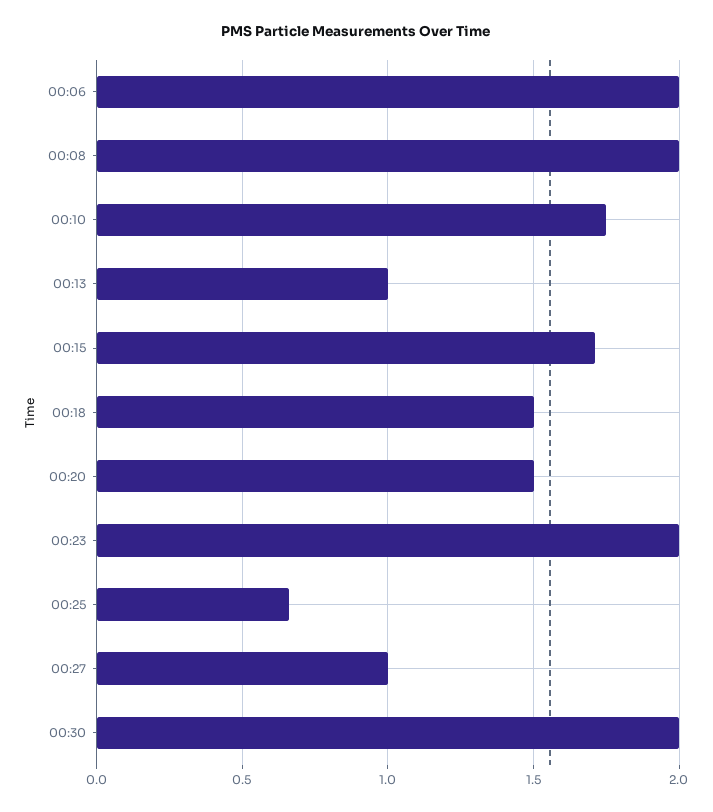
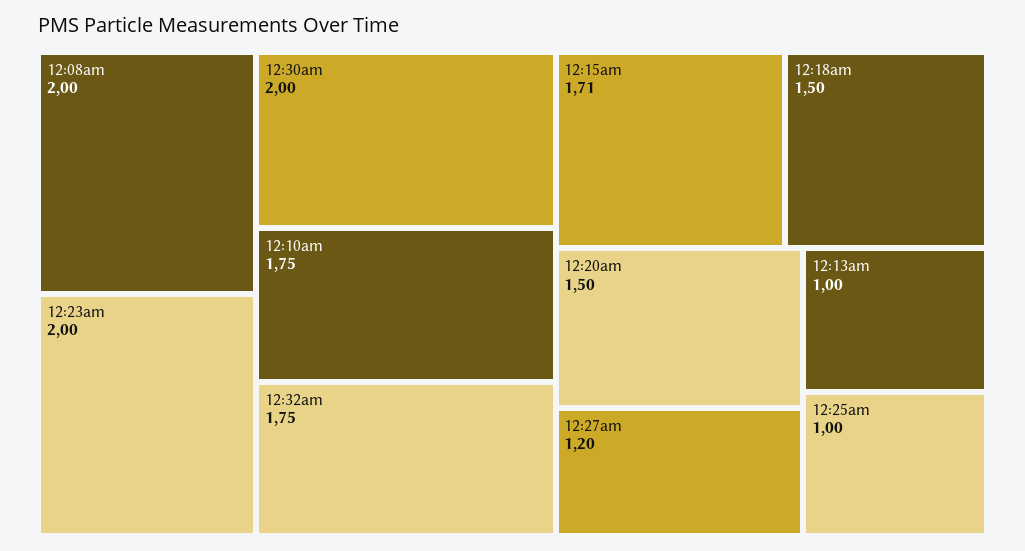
00:06: 2 -> none
00:25: 0.65 -> 1
00:27: 1 -> 1.2
12:32am: none -> 1.75

